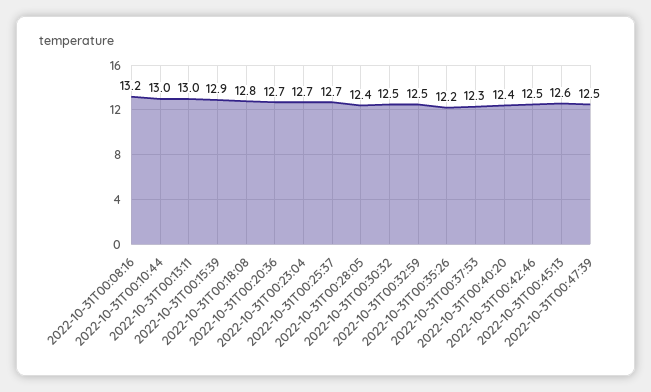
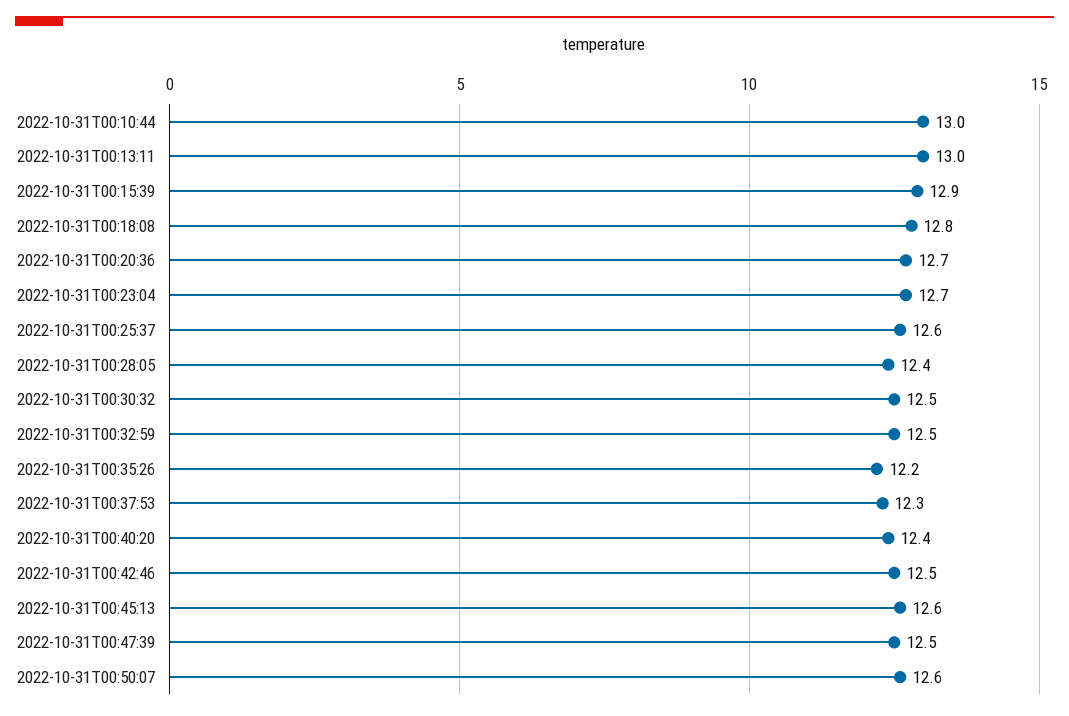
2022-10-31T00:08:16: 13.2 -> none
2022-10-31T00:25:37: 12.7 -> 12.6
2022-10-31T00:50:07: none -> 12.6

